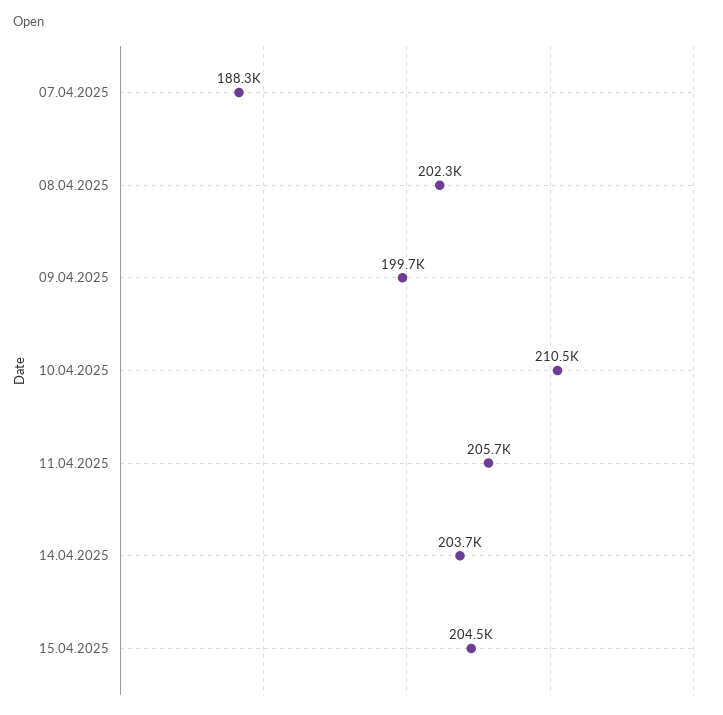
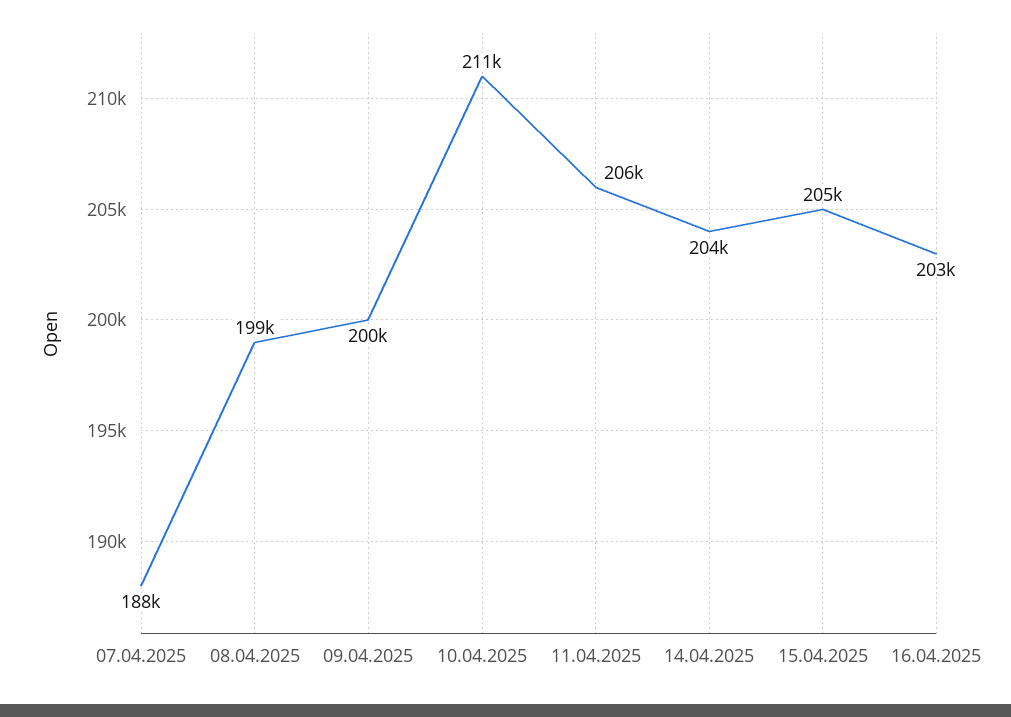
08.04.2025: 202300 -> 199000
16.04.2025: none -> 203000

